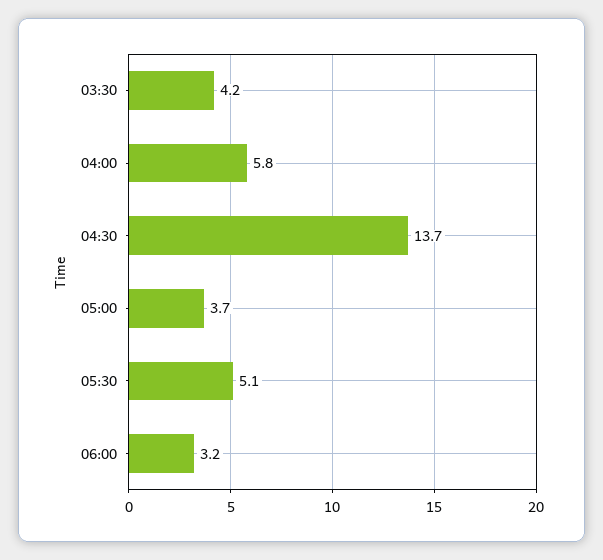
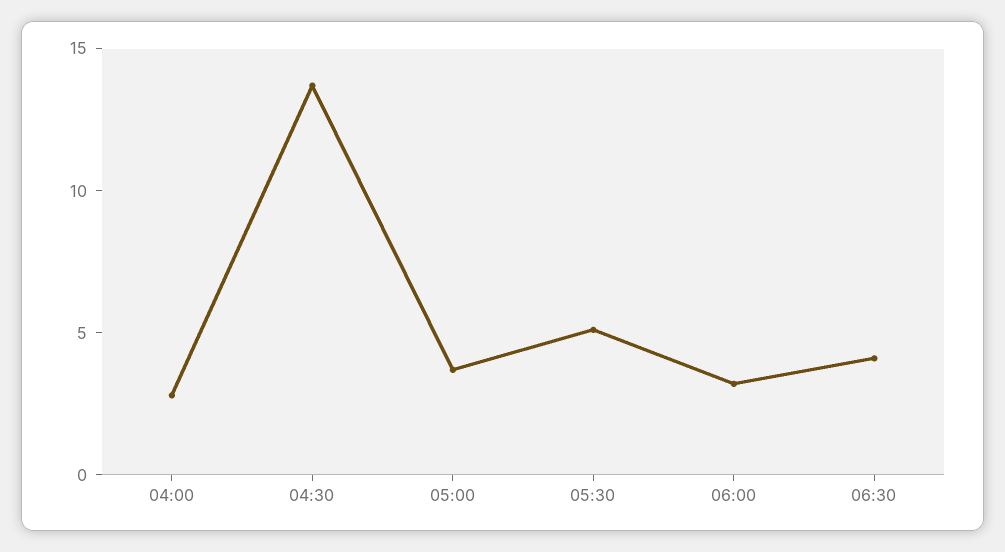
03:30: 4.2 -> none
04:00: 5.8 -> 3
06:30: none -> 4

